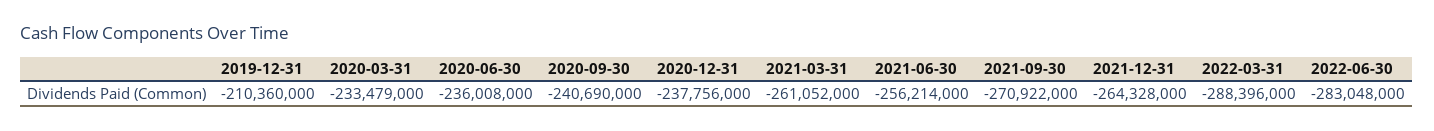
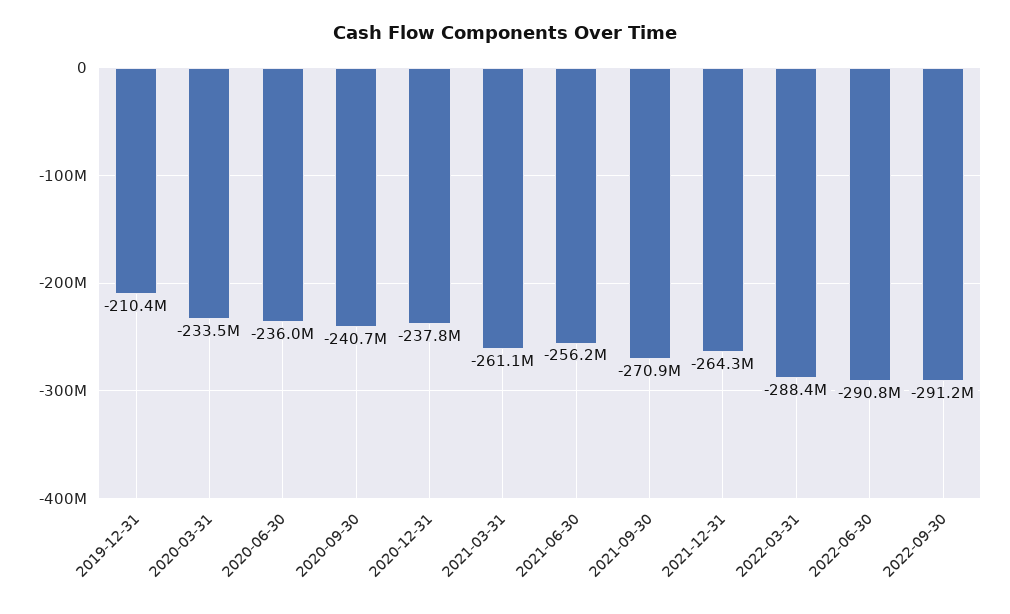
2022-06-30: -283048000 -> -290800000
2022-09-30: none -> -291200000

